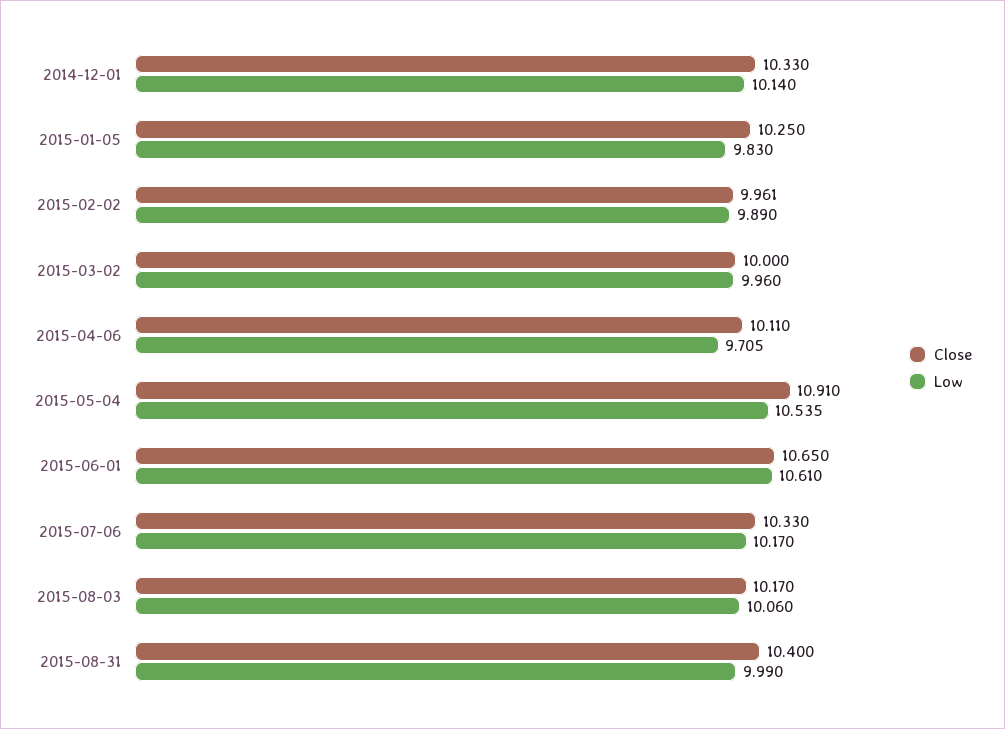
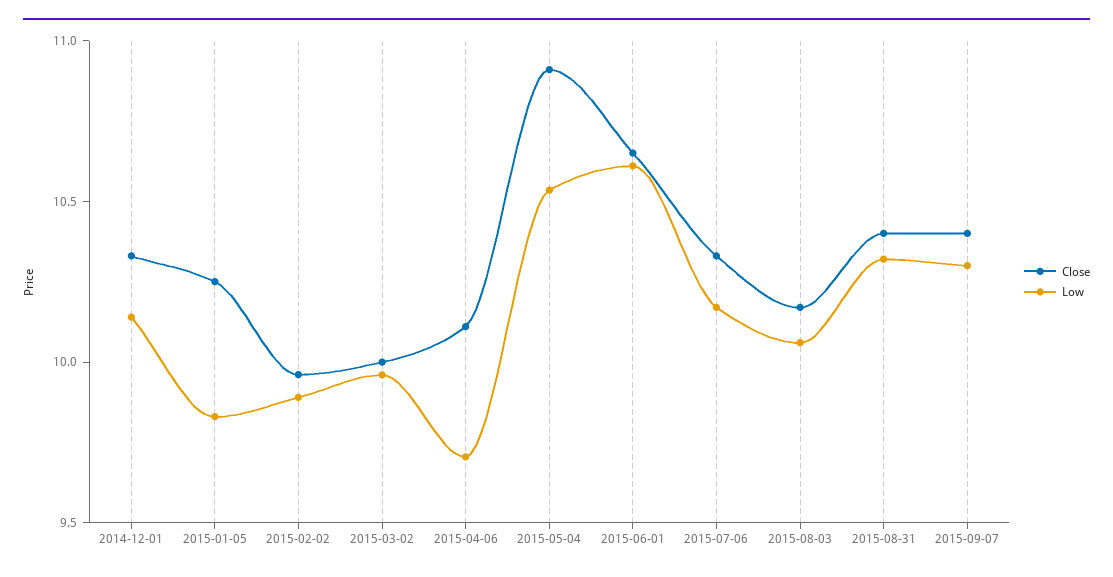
Low, 2015-08-31: 9.99 -> 10.3
Close, 2015-09-07: none -> 10.4
Low, 2015-09-07: none -> 10.3

